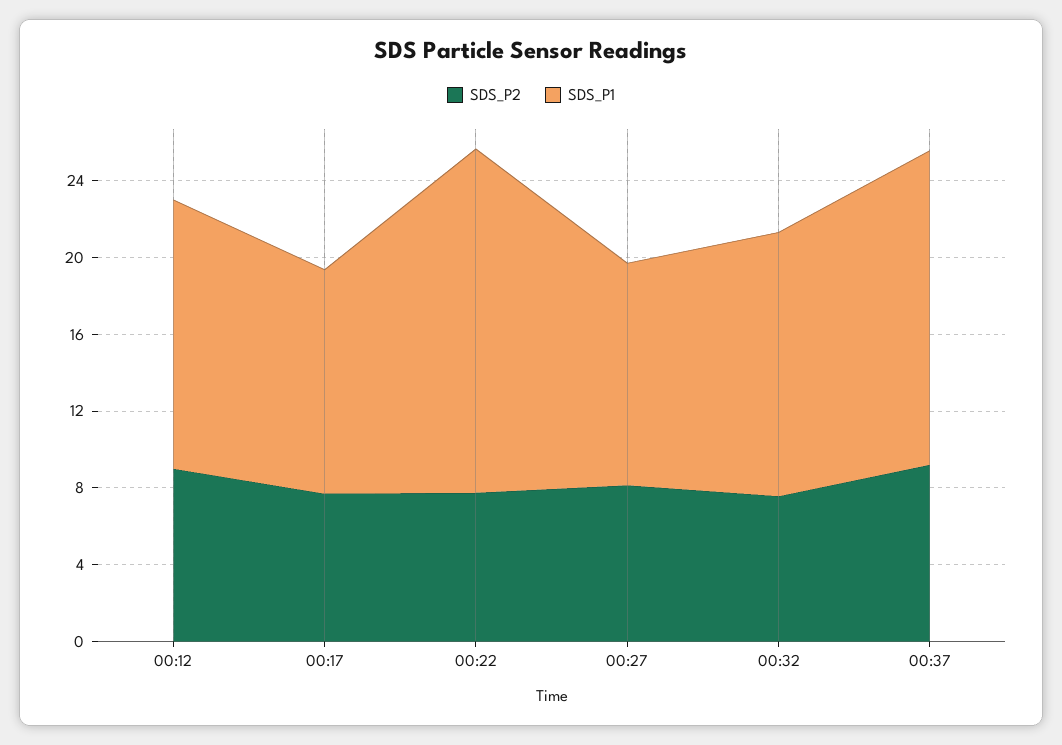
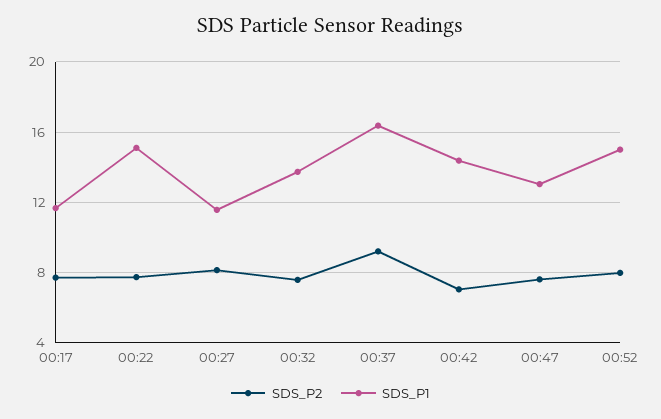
SDS_P2, 00:12: 9 -> none
SDS_P1, 00:12: 14 -> none
SDS_P1, 00:22: 18 -> 15
SDS_P2, 00:42: none -> 7
SDS_P1, 00:42: none -> 14.5
SDS_P2, 00:47: none -> 7.5
SDS_P1, 00:47: none -> 13
SDS_P2, 00:52: none -> 8
SDS_P1, 00:52: none -> 15

